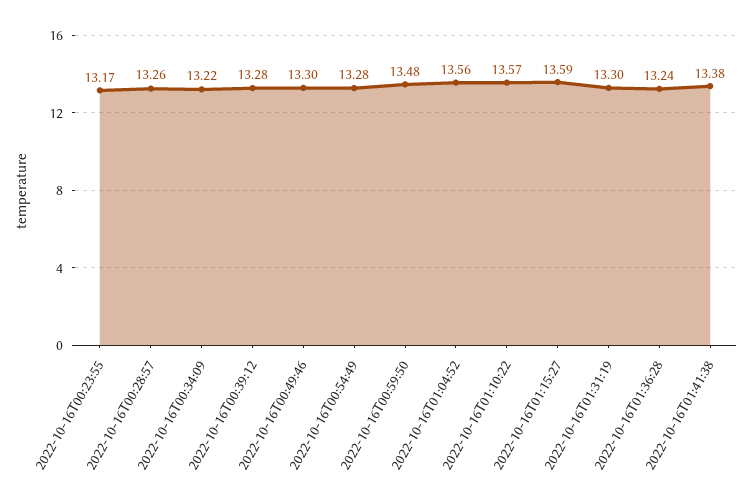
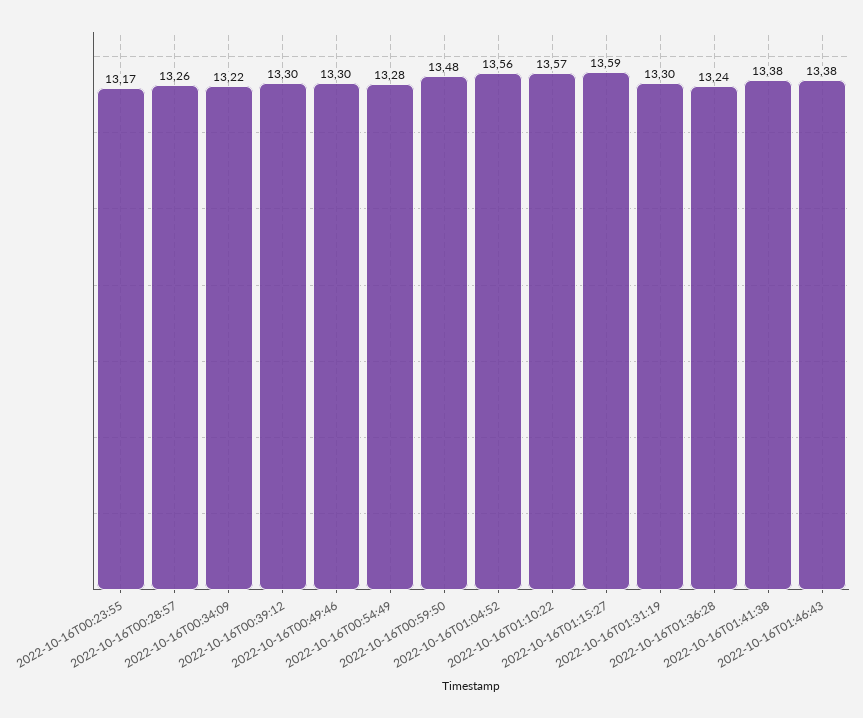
2022-10-16T00:39:12: 13.28 -> 13.3
2022-10-16T01:46:43: none -> 13.38

